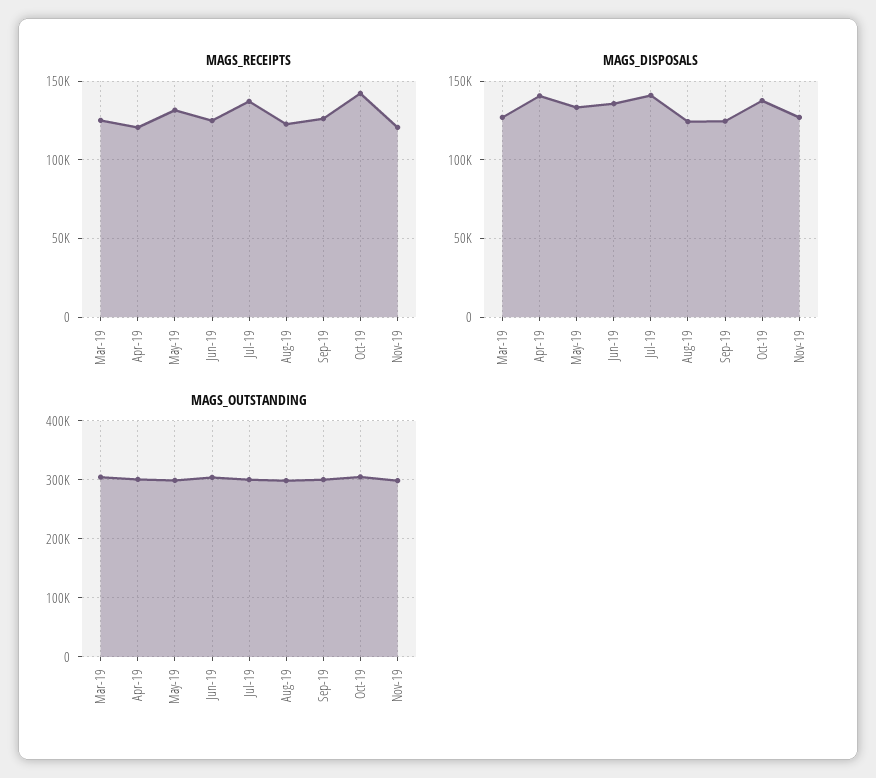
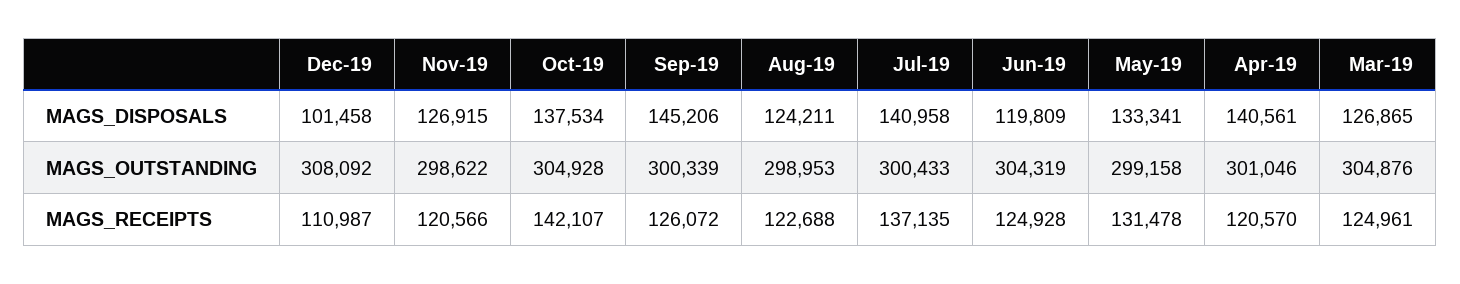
MAGS_DISPOSALS, Jun-19: 135000 -> 119809
MAGS_DISPOSALS, Sep-19: 125000 -> 145206
MAGS_DISPOSALS, Dec-19: none -> 101458
MAGS_OUTSTANDING, Dec-19: none -> 308092
MAGS_RECEIPTS, Dec-19: none -> 110987

